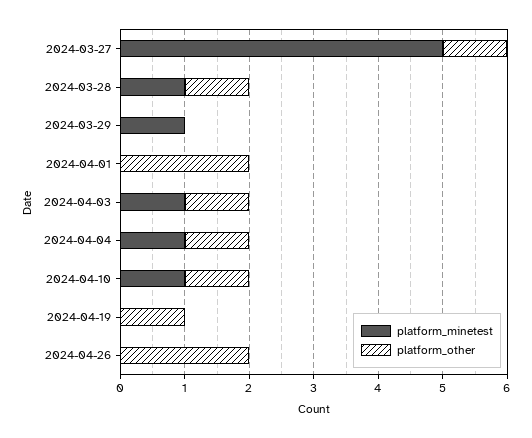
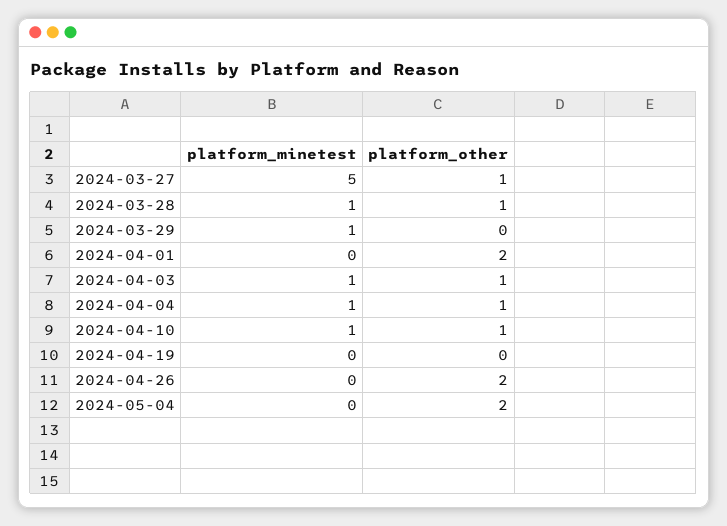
platform_other, 2024-04-19: 1 -> 0
platform_minetest, 2024-05-04: none -> 0
platform_other, 2024-05-04: none -> 2

